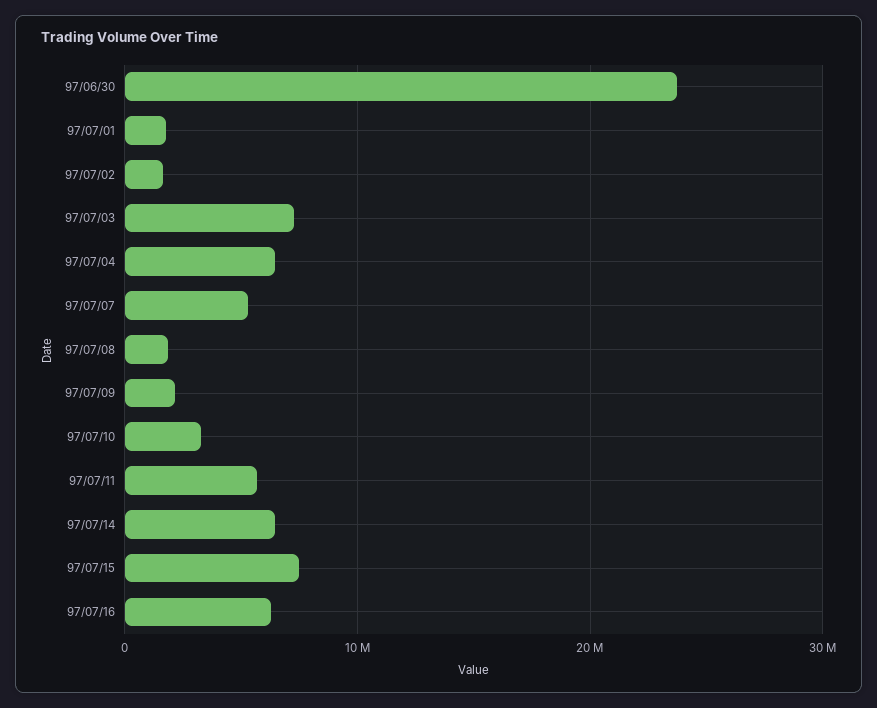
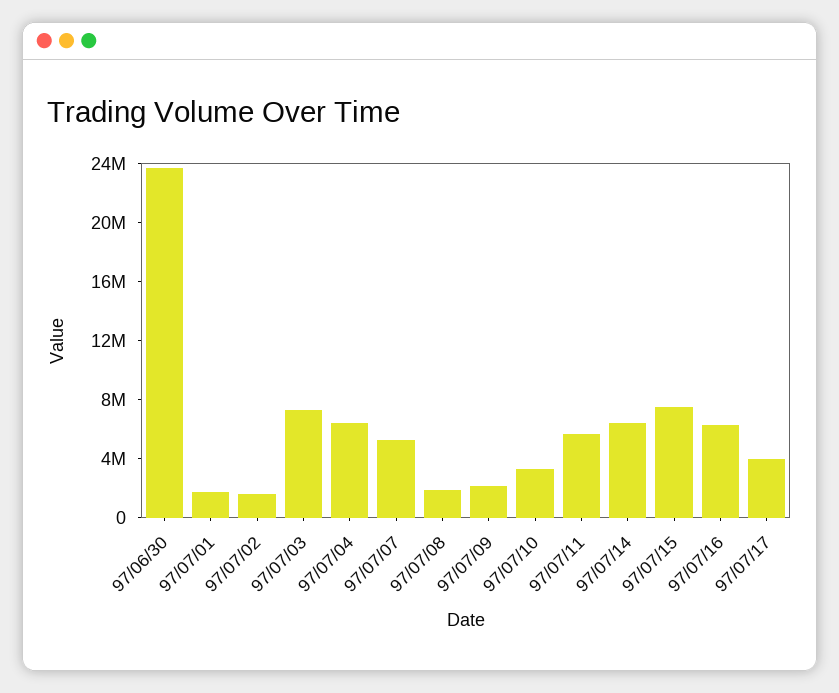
97/07/17: none -> 4000000

